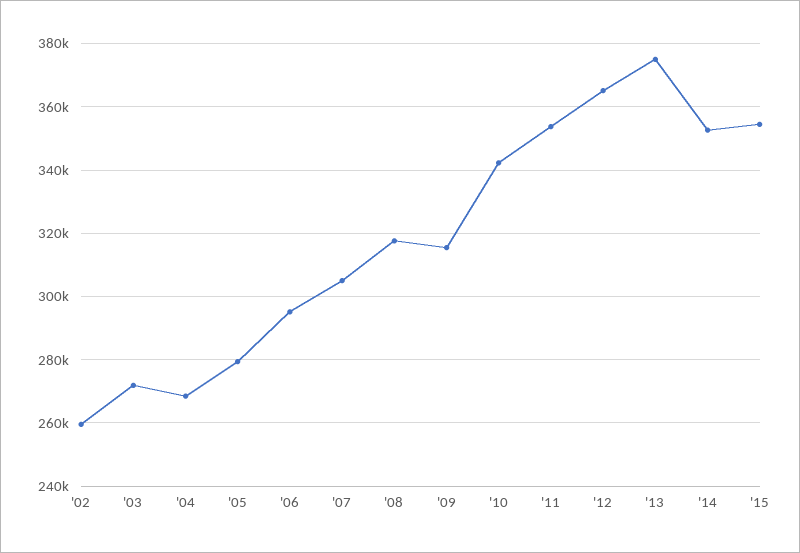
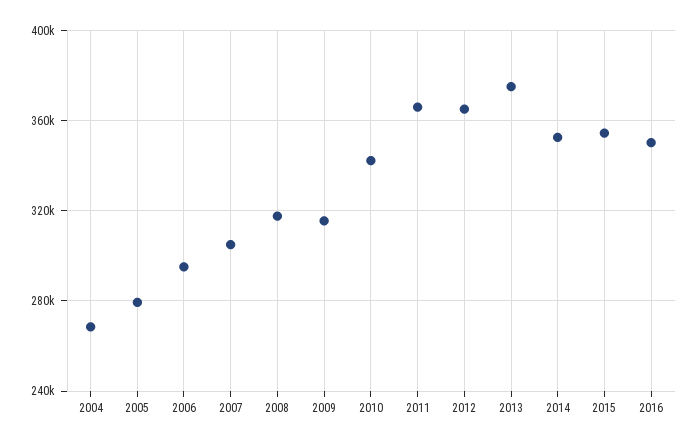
'02: 260000 -> none
'03: 272000 -> none
'11: 354000 -> 365000
2016: none -> 350000

